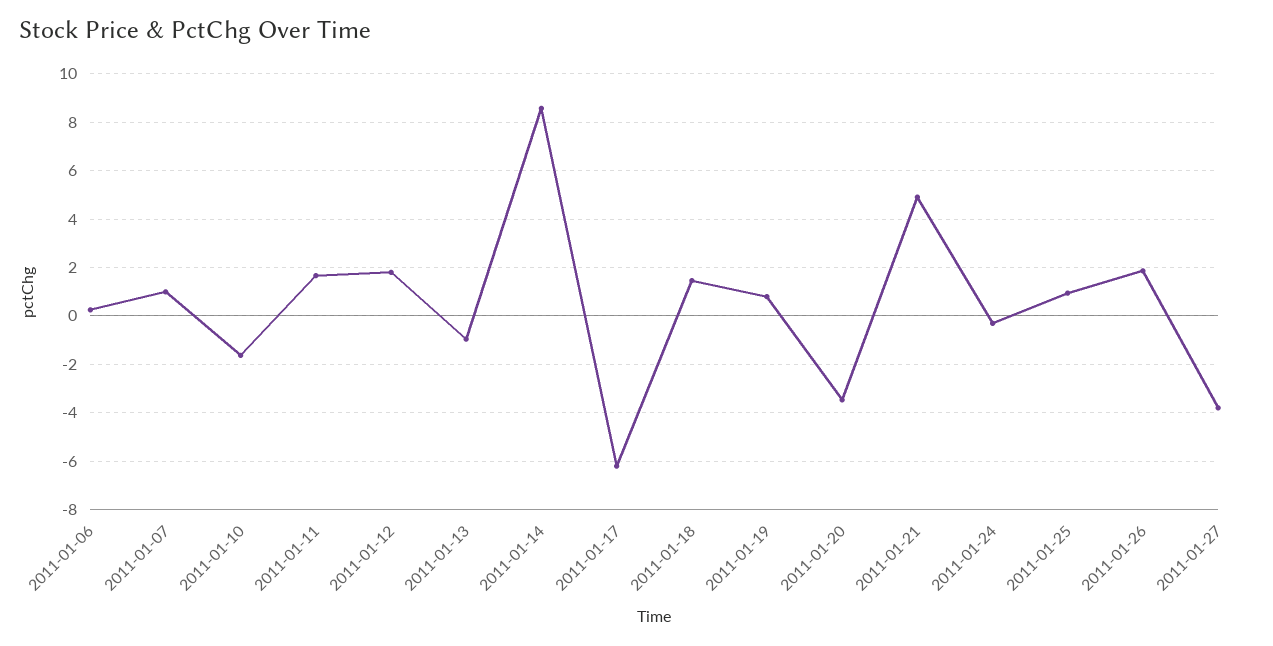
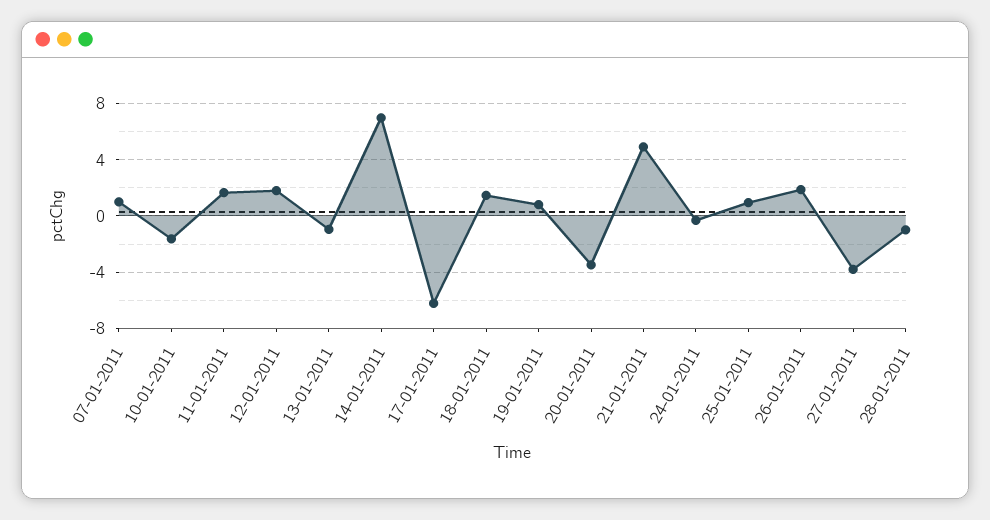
2011-01-06: 0.25 -> none
2011-01-14: 8.5 -> 7
28-01-2011: none -> -1

